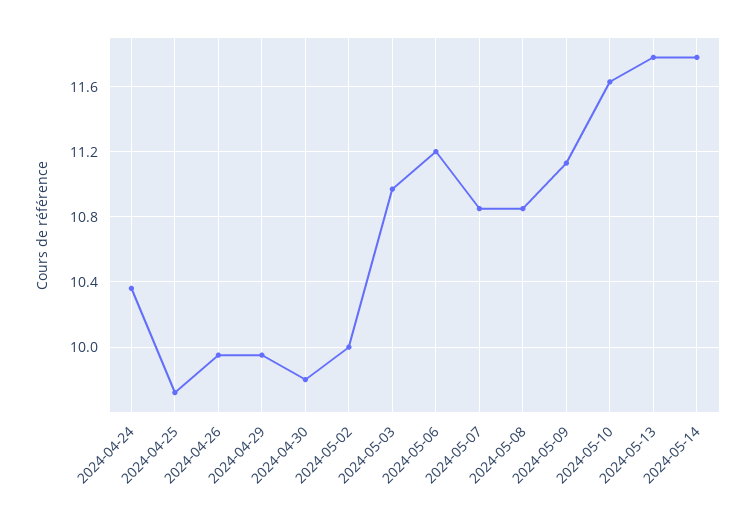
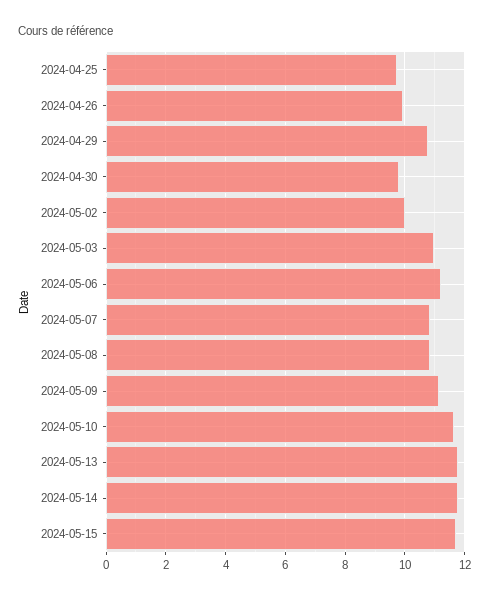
2024-04-24: 10.35 -> none
2024-04-29: 9.95 -> 10.75
2024-05-15: none -> 11.75

